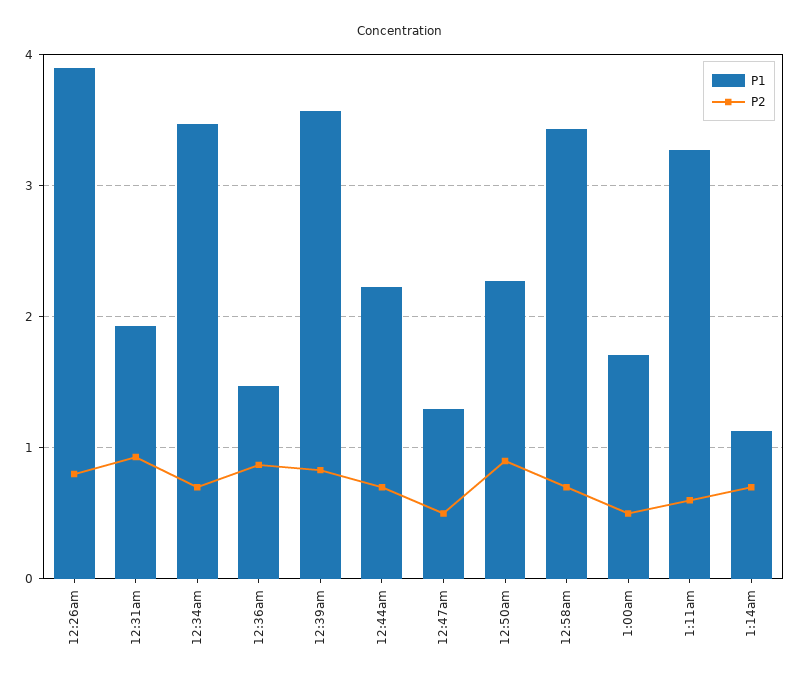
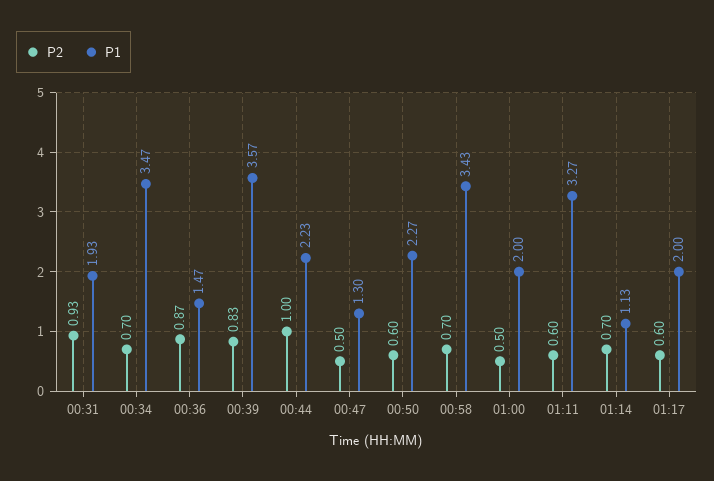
P1, 12:26am: 3.9 -> none
P2, 12:26am: 0.8 -> none
P2, 12:44am: 0.7 -> 1
P2, 12:50am: 0.9 -> 0.6
P1, 1:00am: 1.7 -> 2
P2, 01:17: none -> 0.6
P1, 01:17: none -> 2

